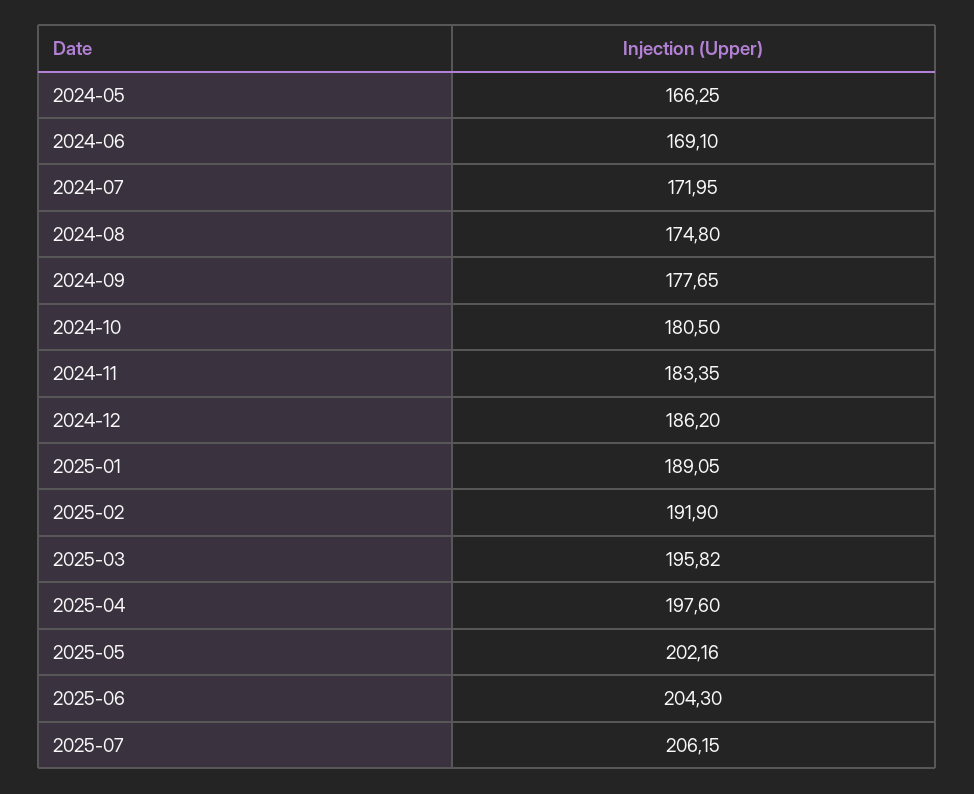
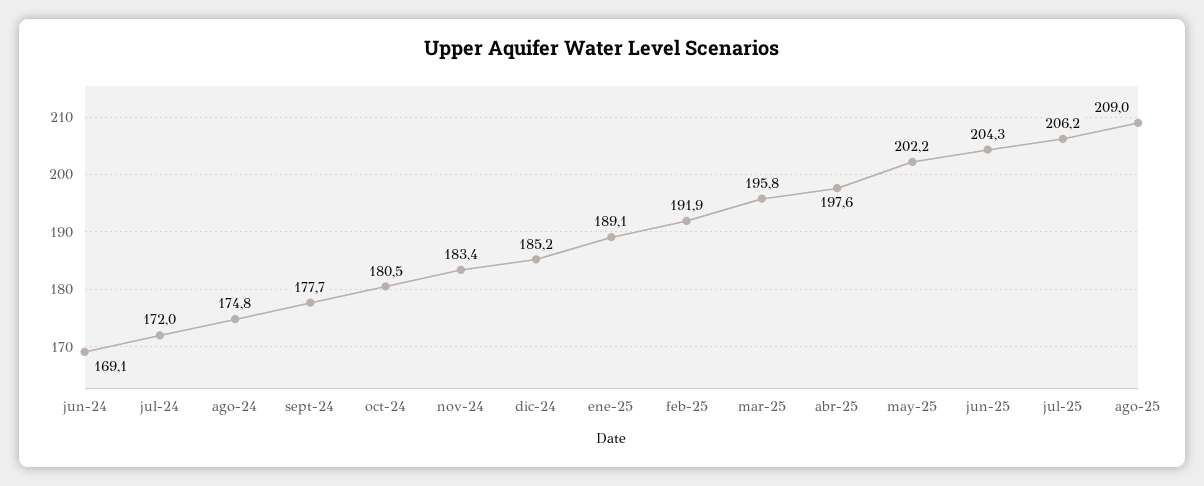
2024-05: 166.25 -> none
2024-12: 186.2 -> 185.2
ago-25: none -> 209

